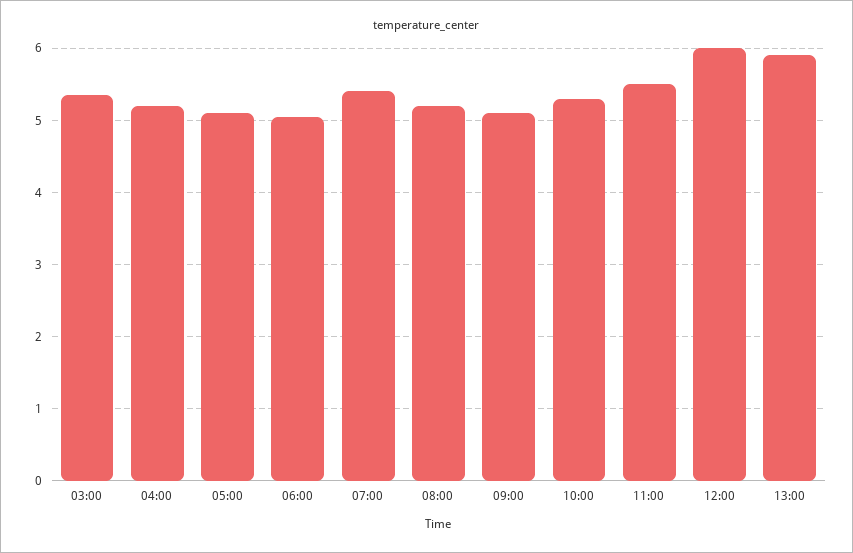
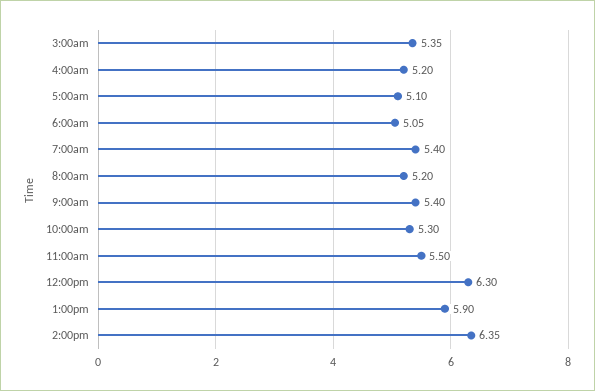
09:00: 5.1 -> 5.4
12:00: 6 -> 6.3
2:00pm: none -> 6.35

